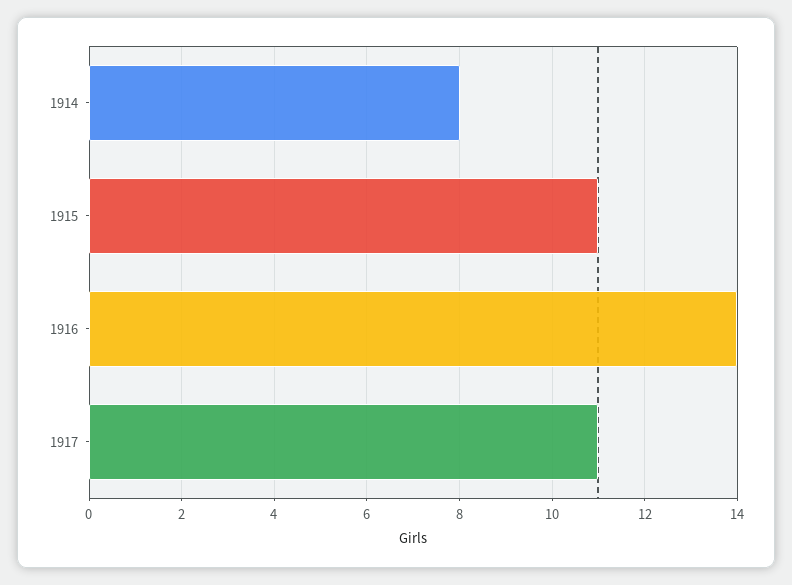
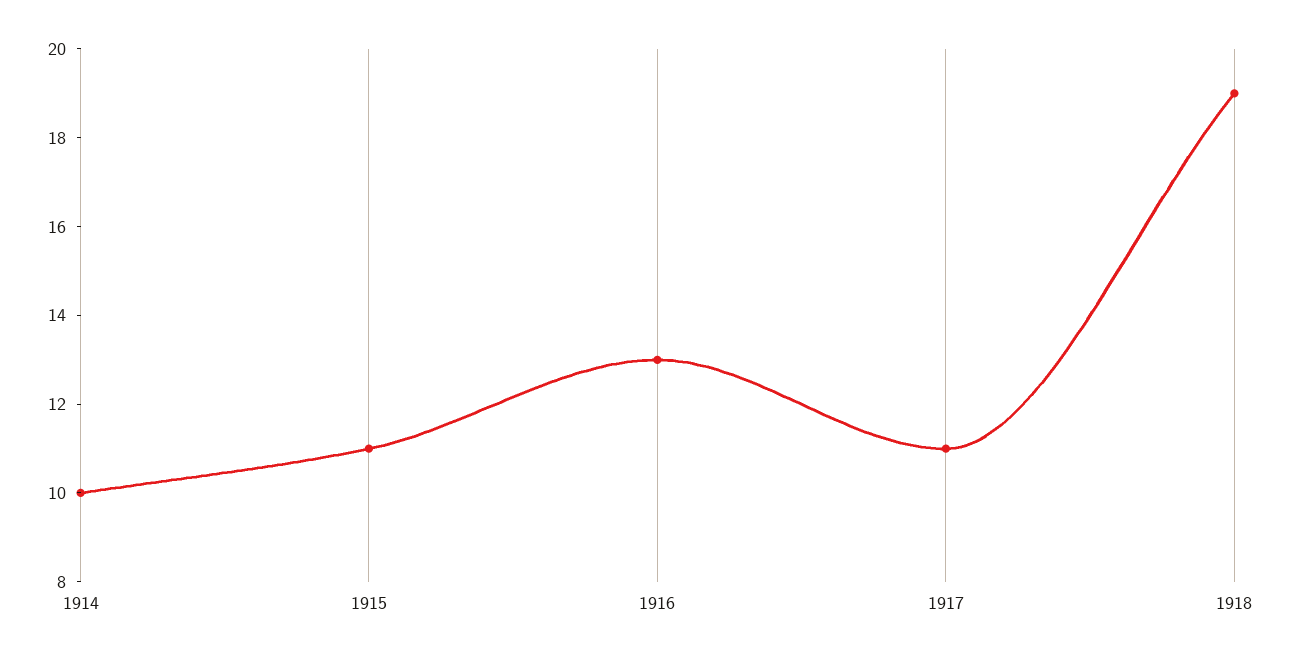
1914: 8 -> 10
1916: 14 -> 13
1918: none -> 19

